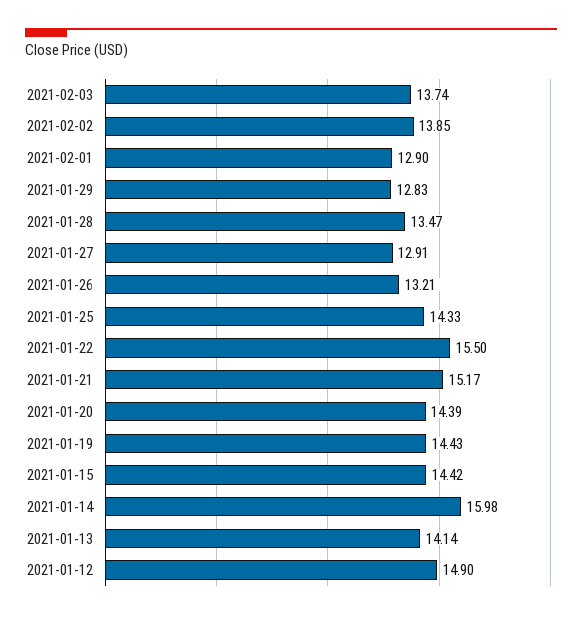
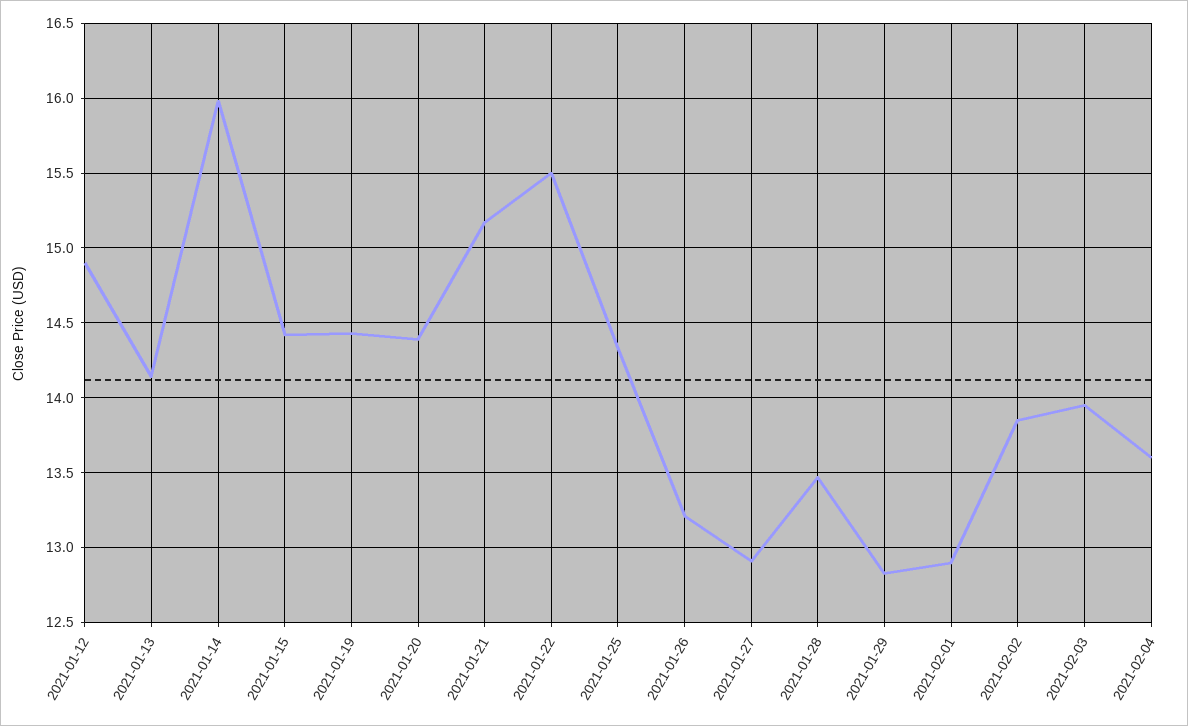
2021-02-03: 13.74 -> 13.95
2021-02-04: none -> 13.6

